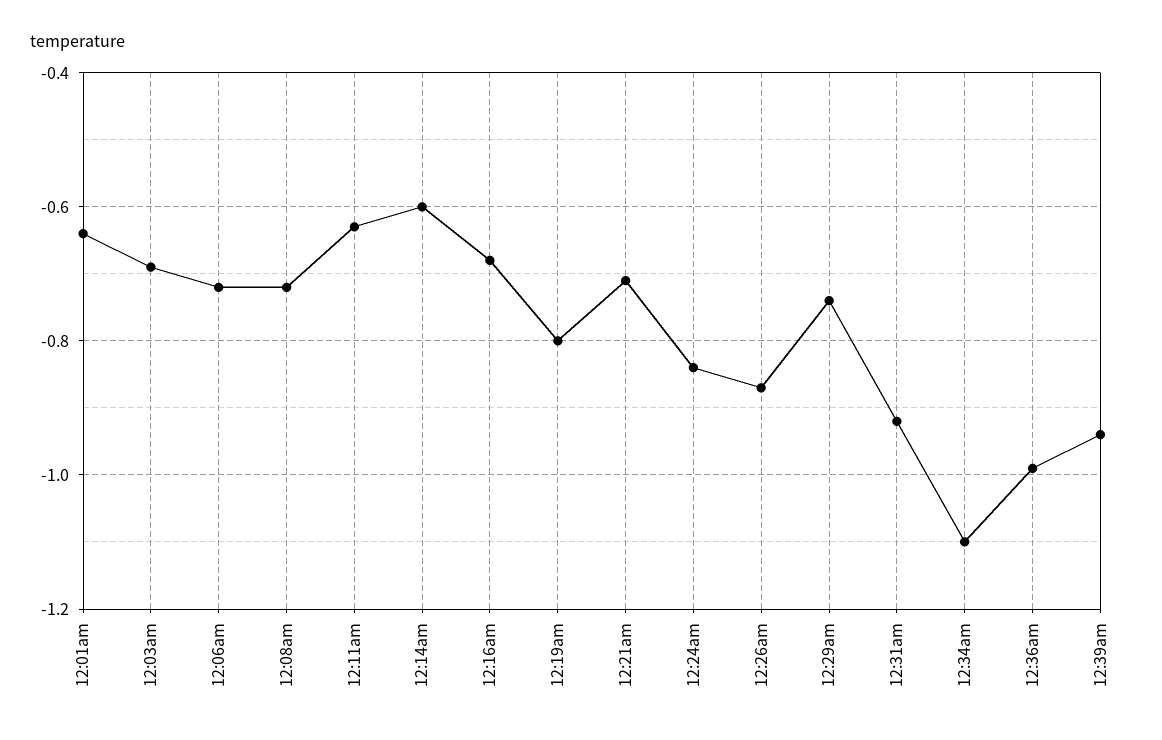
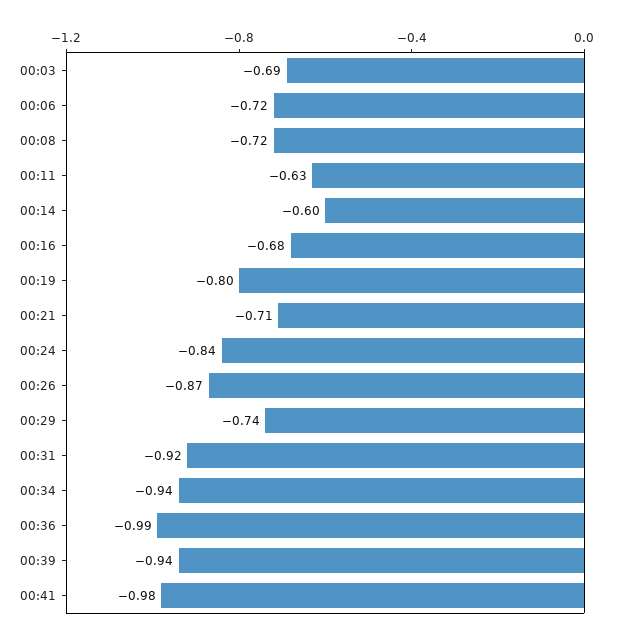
12:01am: -0.65 -> none
12:34am: -1.1 -> -0.94
00:41: none -> -0.98

